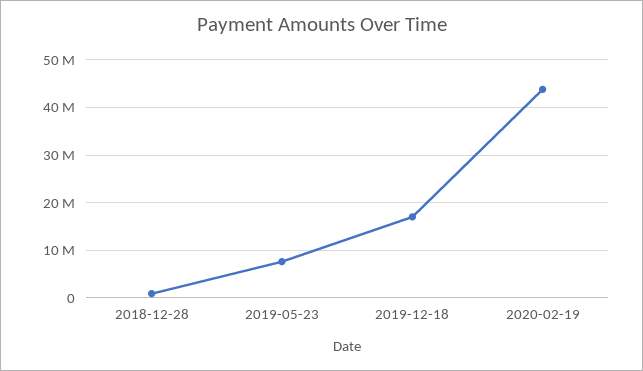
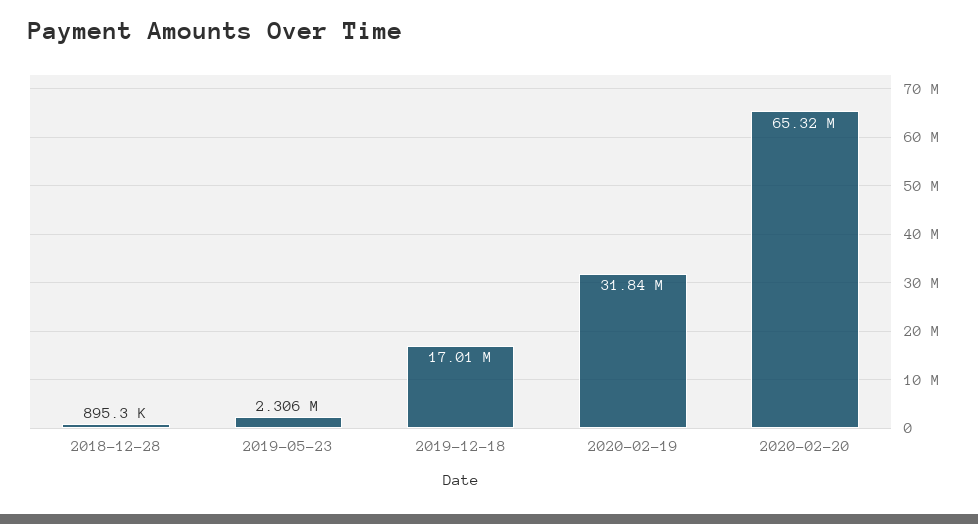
2019-05-23: 8000000 -> 2306000
2020-02-19: 44000000 -> 31840000
2020-02-20: none -> 65320000

